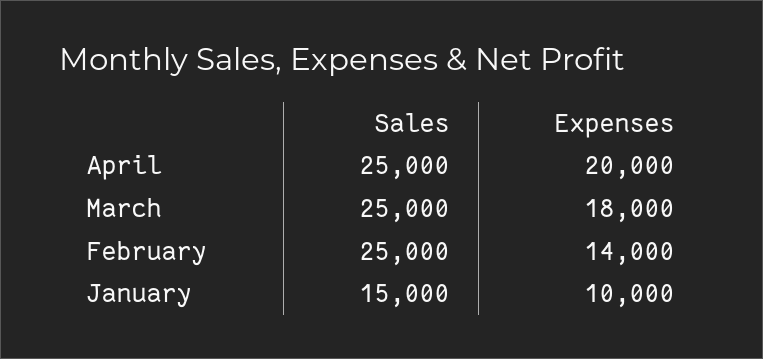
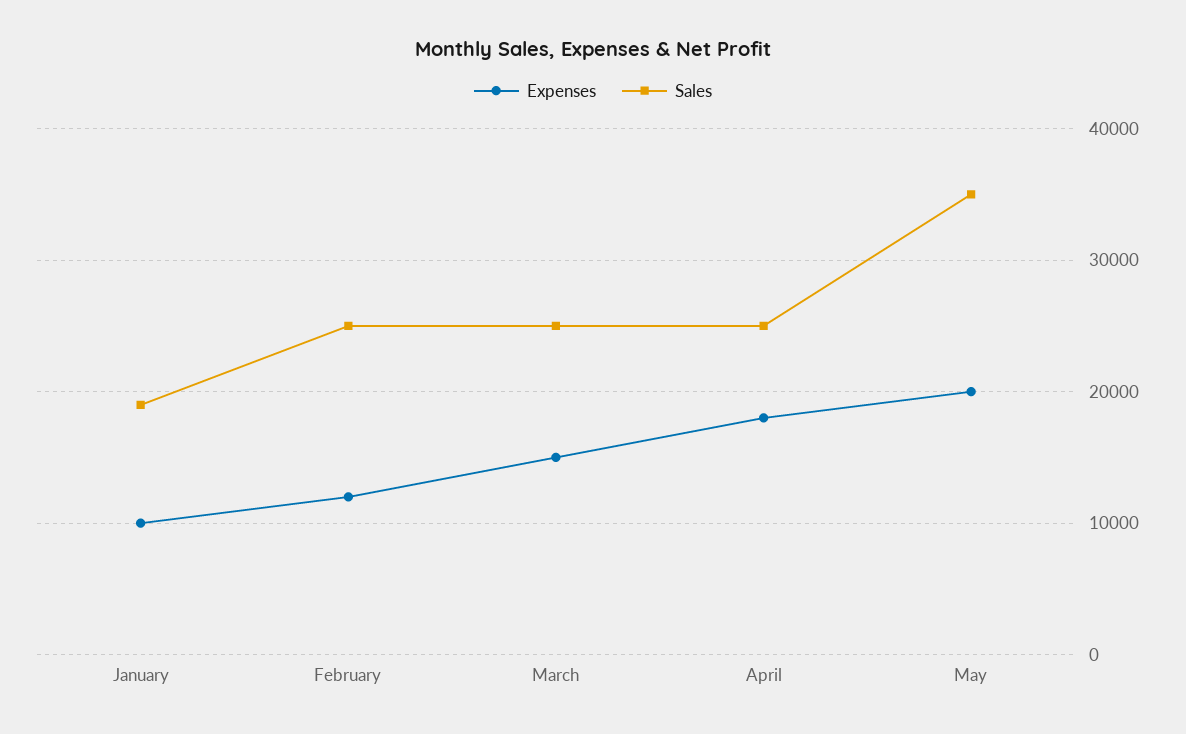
Expenses, April: 20000 -> 18000
Expenses, March: 18000 -> 15000
Expenses, February: 14000 -> 12000
Sales, January: 15000 -> 19000
Expenses, May: none -> 20000
Sales, May: none -> 35000

